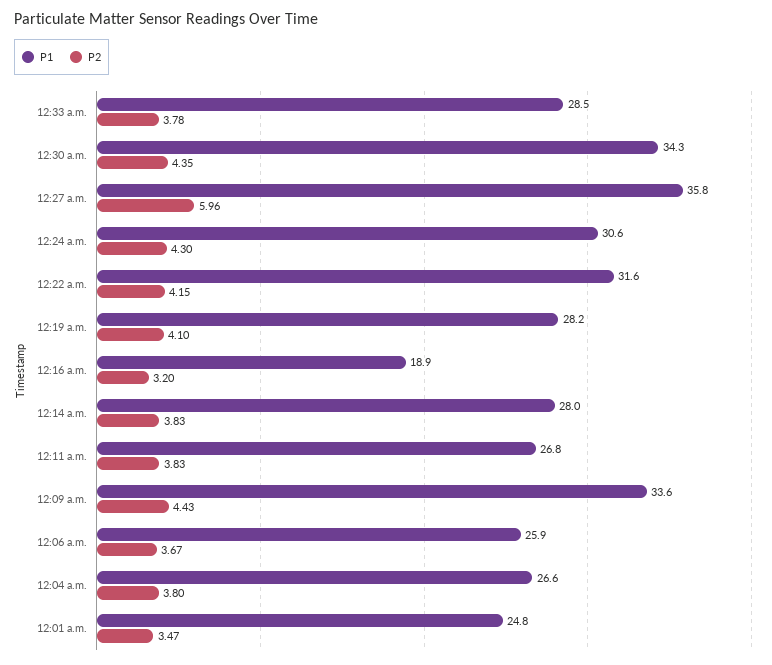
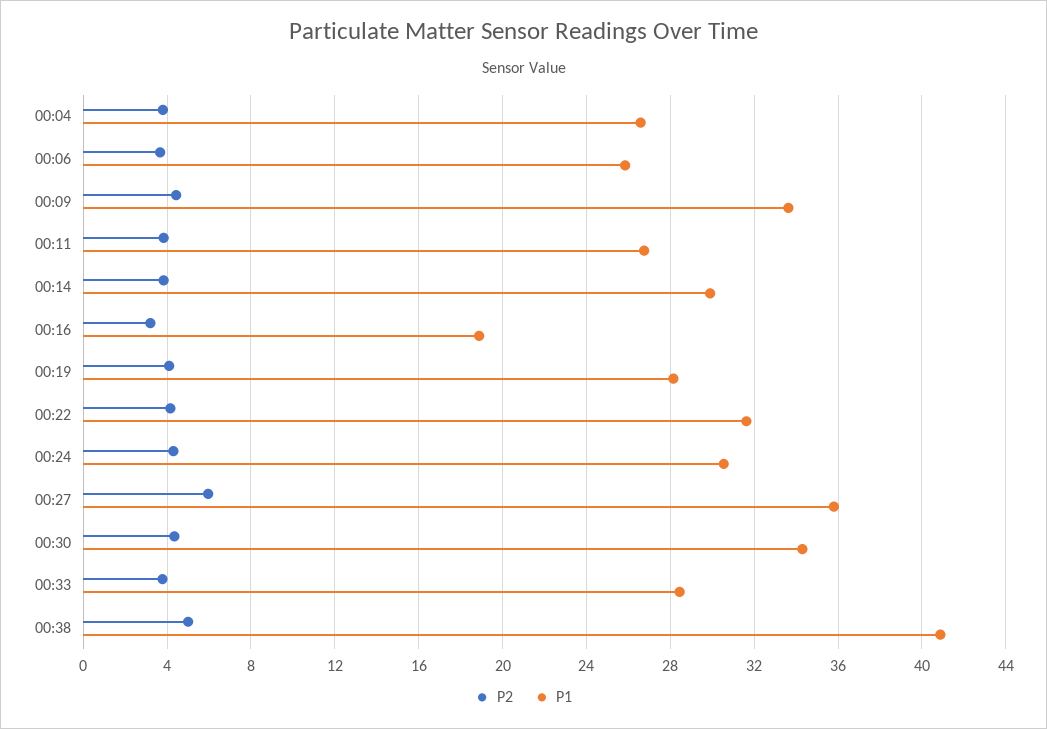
P1, 12:14 a.m.: 28 -> 30
P1, 12:01 a.m.: 24.8 -> none
P2, 12:01 a.m.: 3.47 -> none
P2, 00:38: none -> 5
P1, 00:38: none -> 41

